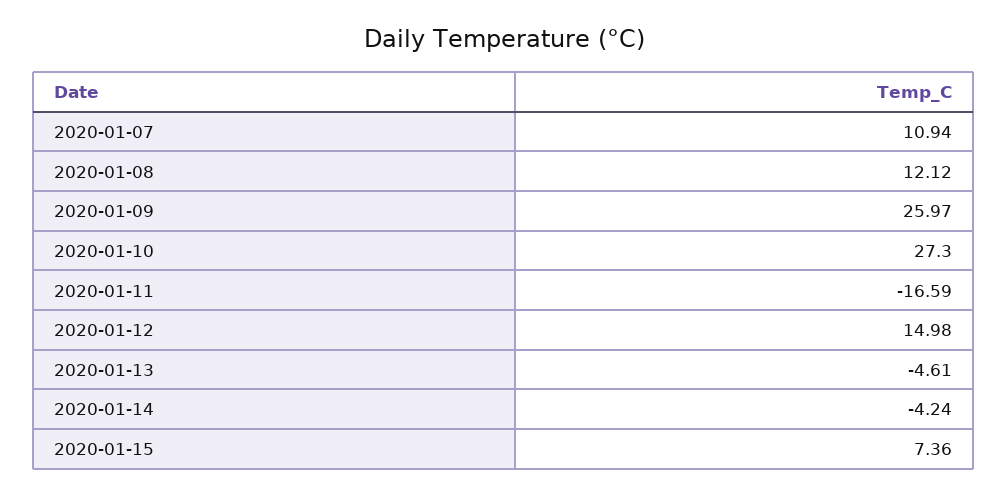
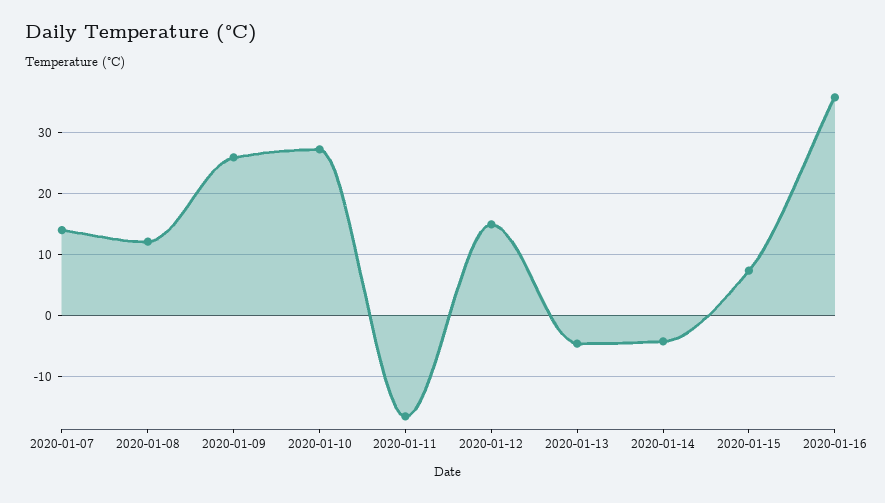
2020-01-07: 10.94 -> 14
2020-01-16: none -> 36

